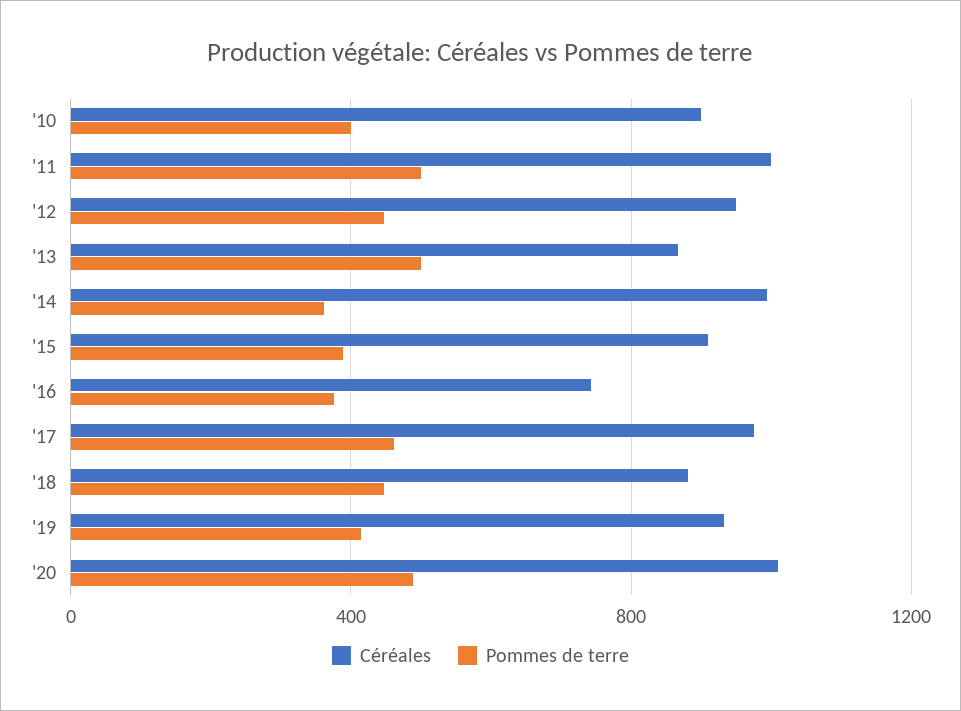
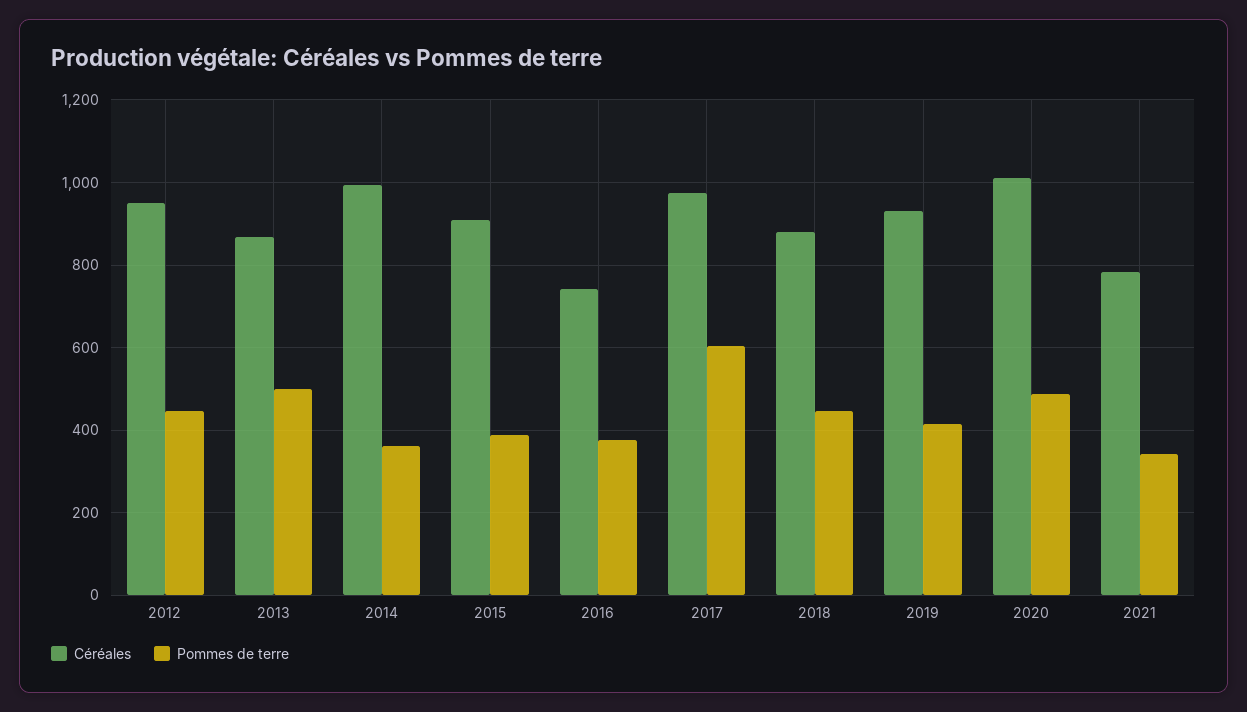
Céréales, '10: 900 -> none
Pommes de terre, '10: 400 -> none
Céréales, '11: 1000 -> none
Pommes de terre, '11: 500 -> none
Pommes de terre, '17: 450 -> 600
Céréales, 2021: none -> 780
Pommes de terre, 2021: none -> 340

